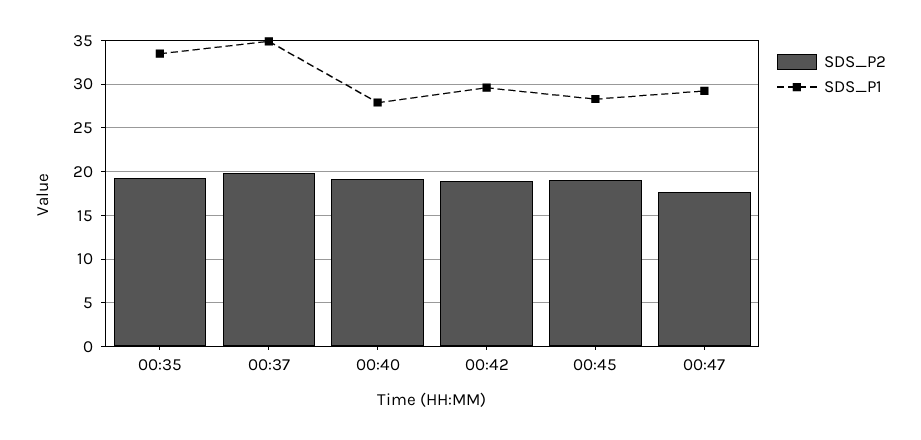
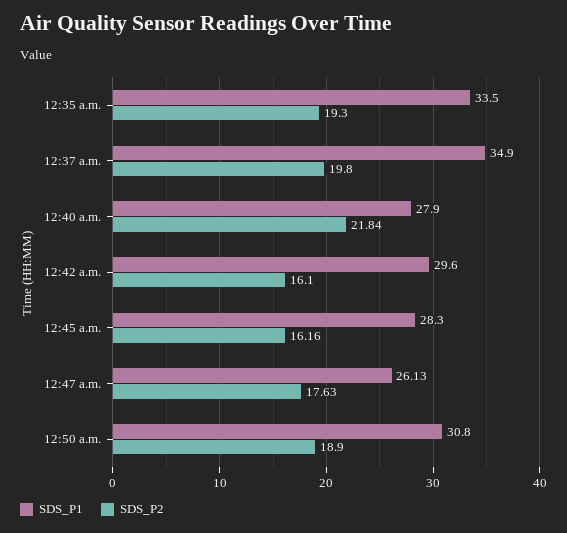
SDS_P2, 00:40: 19 -> 21.84
SDS_P2, 00:42: 19 -> 16.1
SDS_P2, 00:45: 19 -> 16.16
SDS_P1, 00:47: 29 -> 26.13
SDS_P1, 12:50 a.m.: none -> 30.8
SDS_P2, 12:50 a.m.: none -> 18.9

